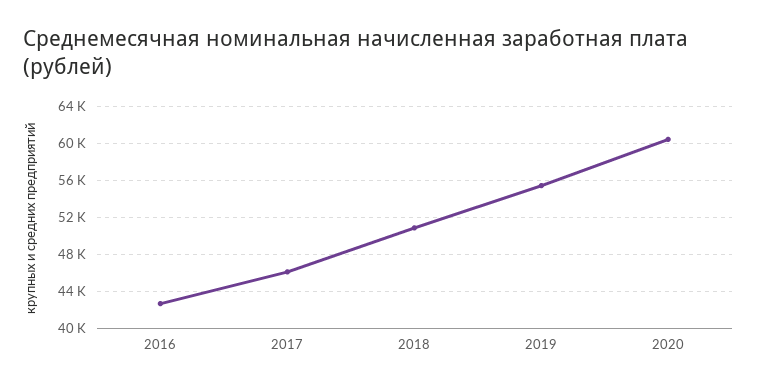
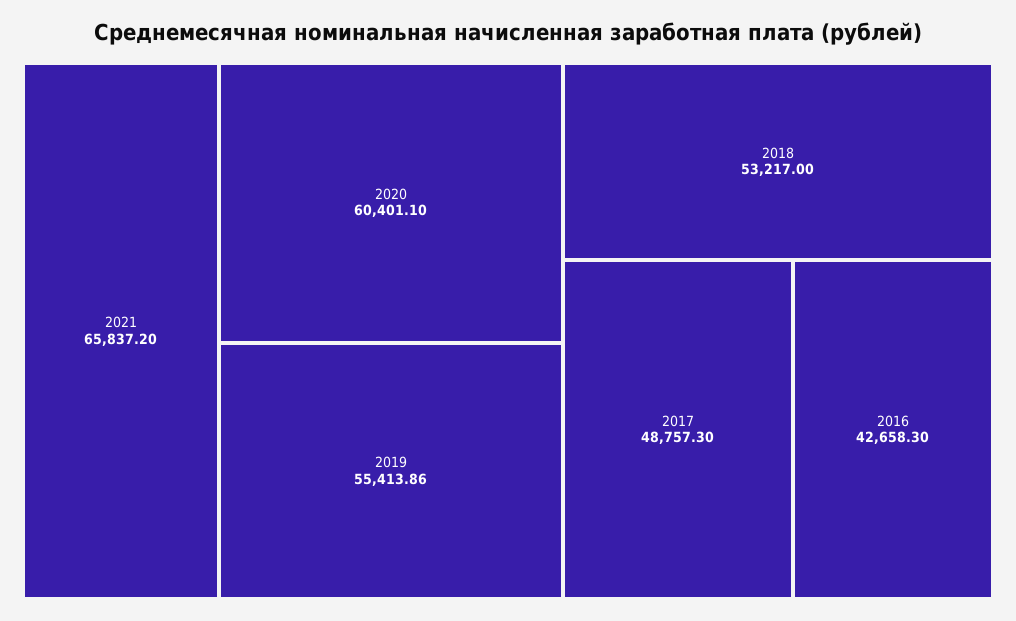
2017: 46000 -> 48757.3
2018: 51000 -> 53217
2021: none -> 65837.2

